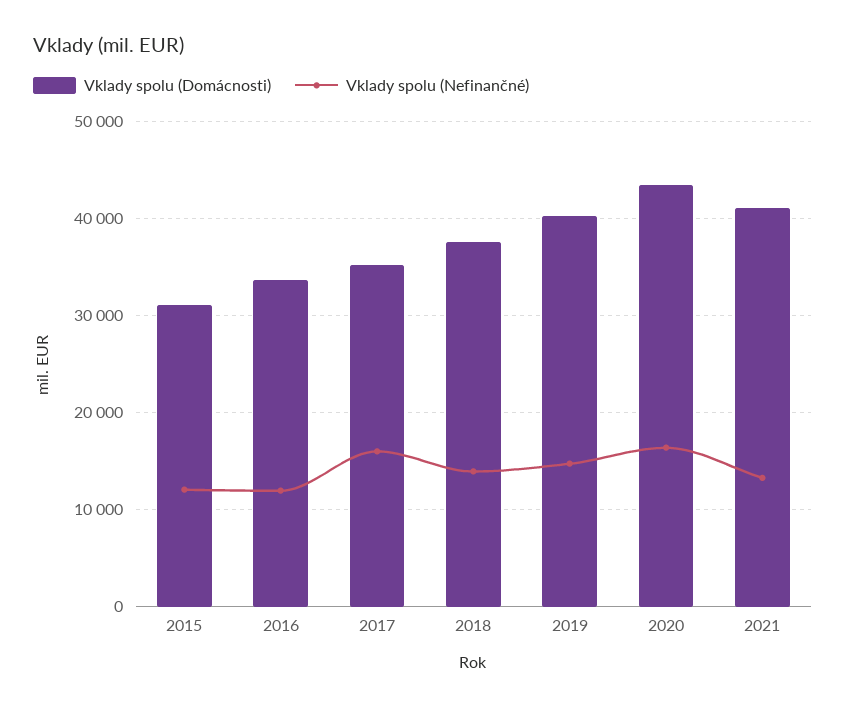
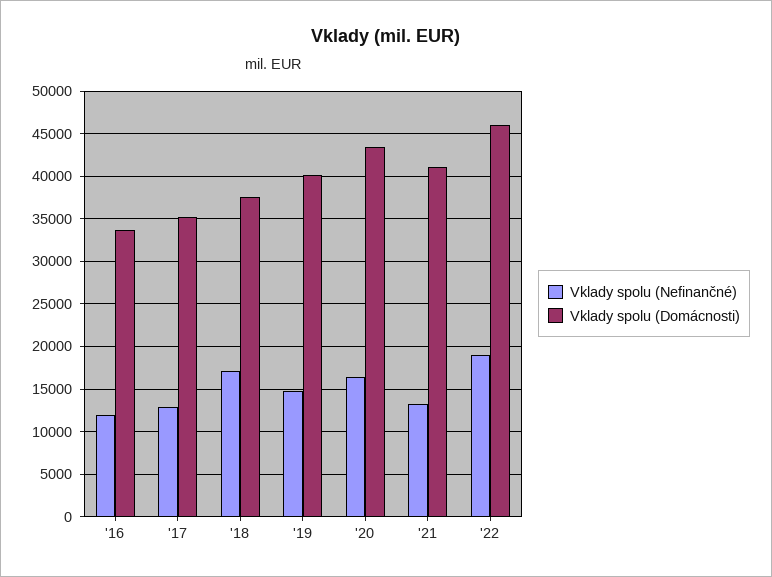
Vklady spolu (Domácnosti), 2015: 31000 -> none
Vklady spolu (Nefinančné), 2015: 12000 -> none
Vklady spolu (Nefinančné), 2017: 16000 -> 13000
Vklady spolu (Nefinančné), 2018: 14000 -> 17000
Vklady spolu (Nefinančné), '22: none -> 19000
Vklady spolu (Domácnosti), '22: none -> 46000

